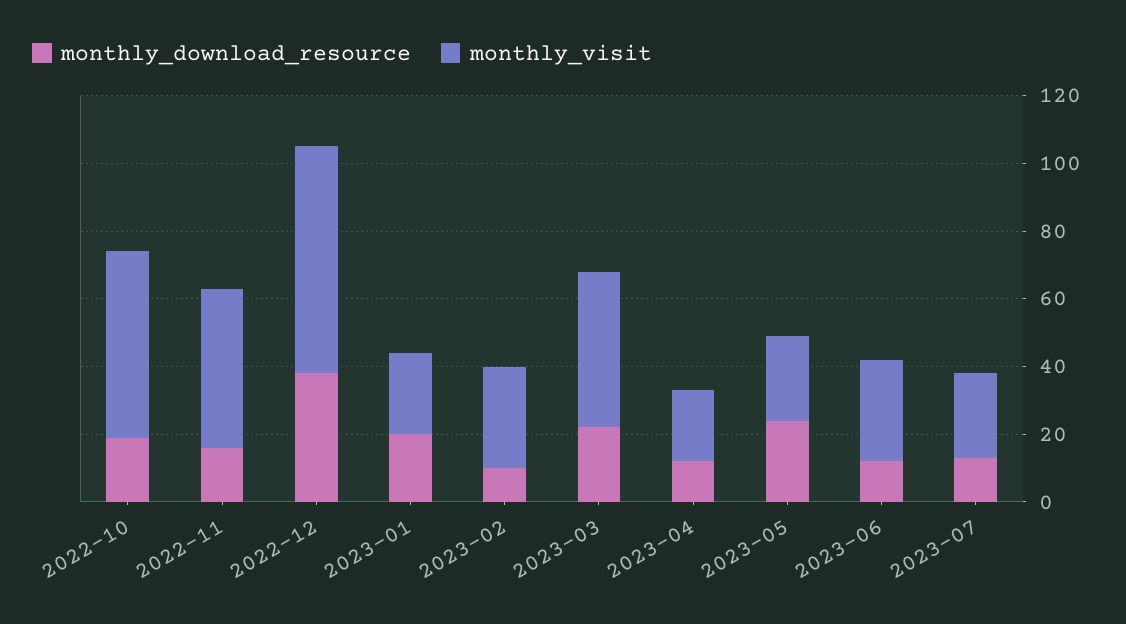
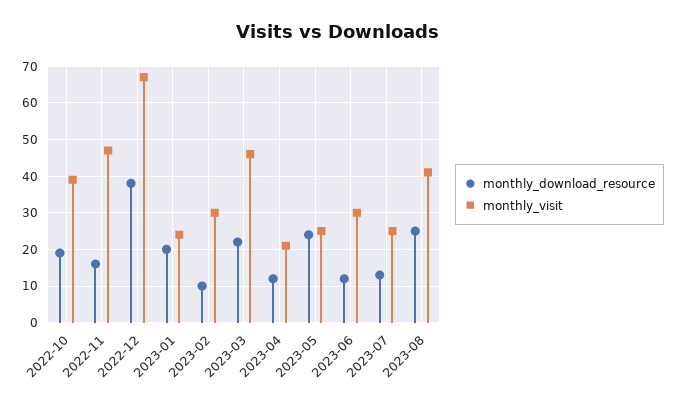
monthly_visit, 2022-10: 55 -> 40
monthly_download_resource, 2023-08: none -> 25
monthly_visit, 2023-08: none -> 40

